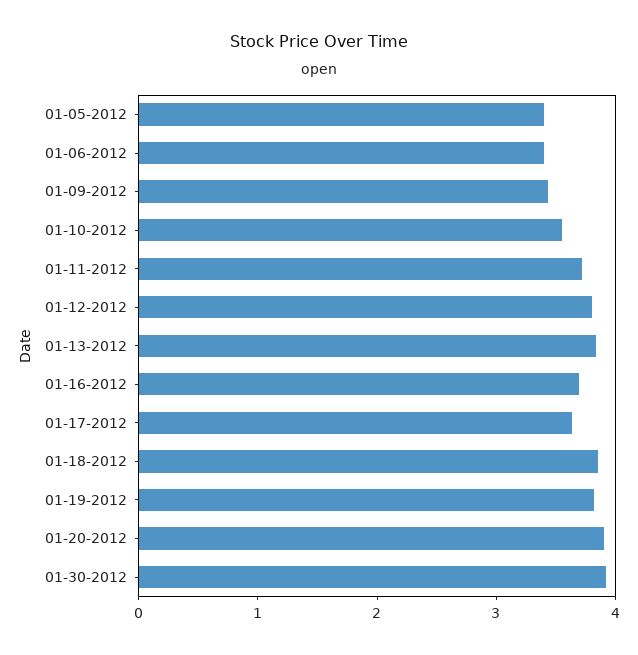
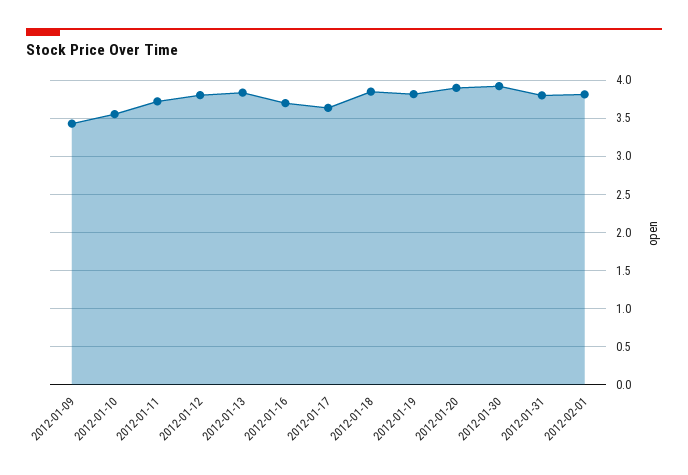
01-05-2012: 3.4 -> none
01-06-2012: 3.4 -> none
2012-01-31: none -> 3.8
2012-02-01: none -> 3.8

